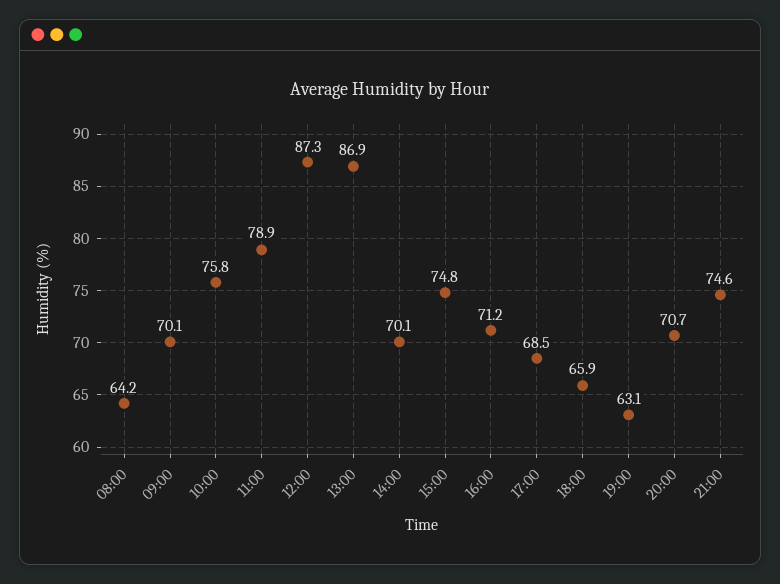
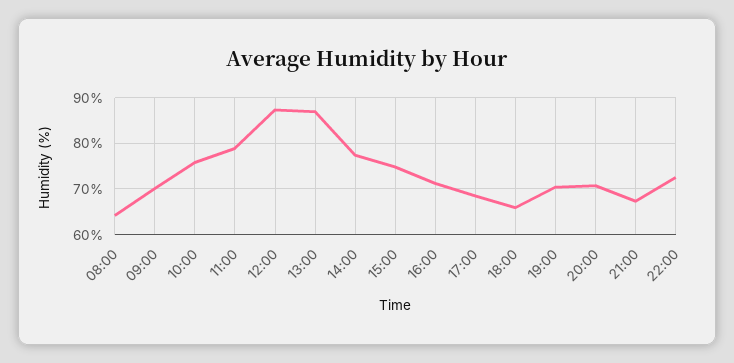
14:00: 70.1 -> 78
19:00: 63.1 -> 70
21:00: 74.6 -> 68
22:00: none -> 72

